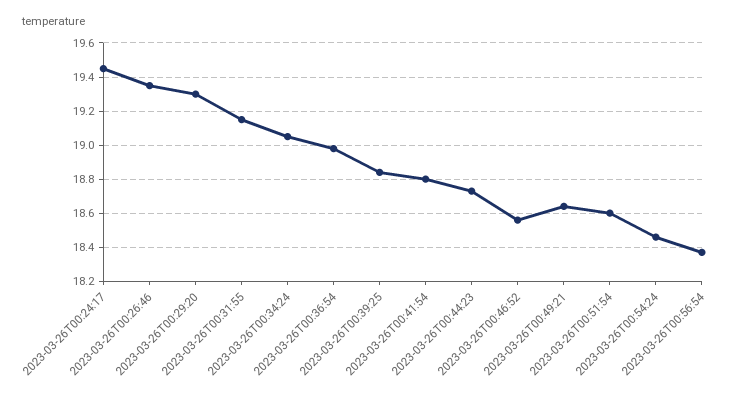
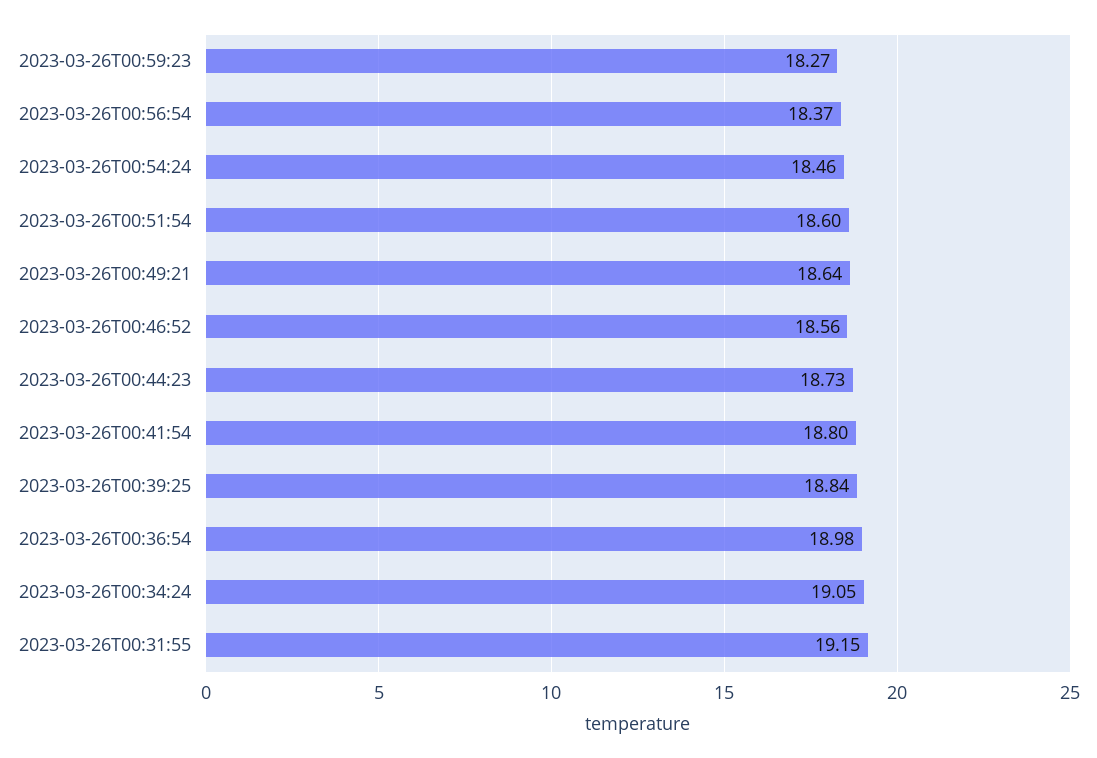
2023-03-26T00:24:17: 19.45 -> none
2023-03-26T00:26:46: 19.35 -> none
2023-03-26T00:29:20: 19.3 -> none
2023-03-26T00:59:23: none -> 18.27

